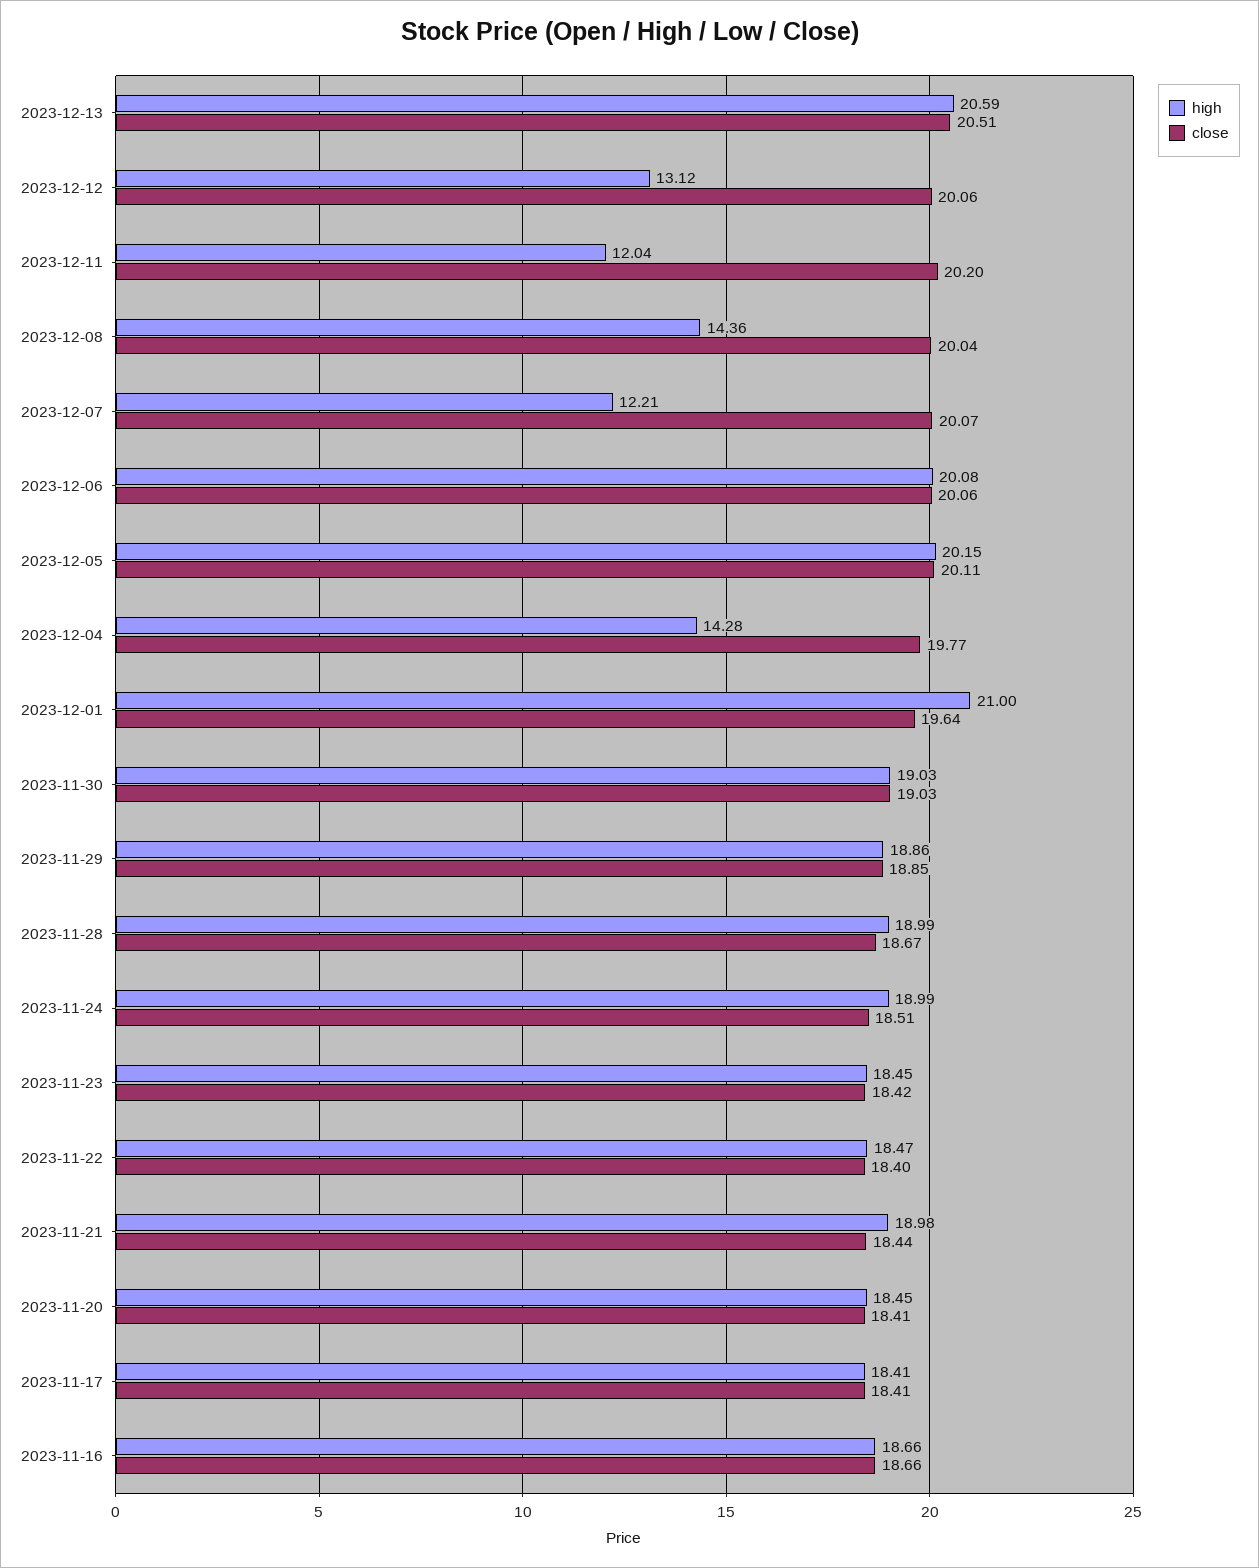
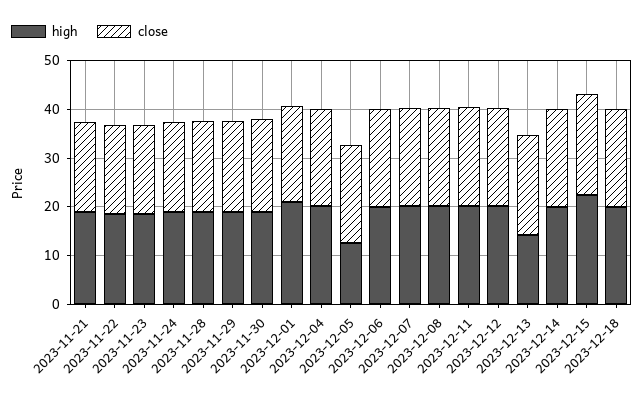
high, 2023-12-13: 20.59 -> 14
high, 2023-12-12: 13.12 -> 20
high, 2023-12-11: 12.04 -> 20
high, 2023-12-08: 14.36 -> 20
high, 2023-12-07: 12.21 -> 20
high, 2023-12-05: 20.15 -> 12
high, 2023-12-04: 14.28 -> 20
high, 2023-11-20: 18.45 -> none
close, 2023-11-20: 18.41 -> none
high, 2023-11-17: 18.41 -> none
close, 2023-11-17: 18.41 -> none
high, 2023-11-16: 18.66 -> none
close, 2023-11-16: 18.66 -> none
high, 2023-12-14: none -> 20
close, 2023-12-14: none -> 20
high, 2023-12-15: none -> 22
close, 2023-12-15: none -> 20
high, 2023-12-18: none -> 20
close, 2023-12-18: none -> 20

